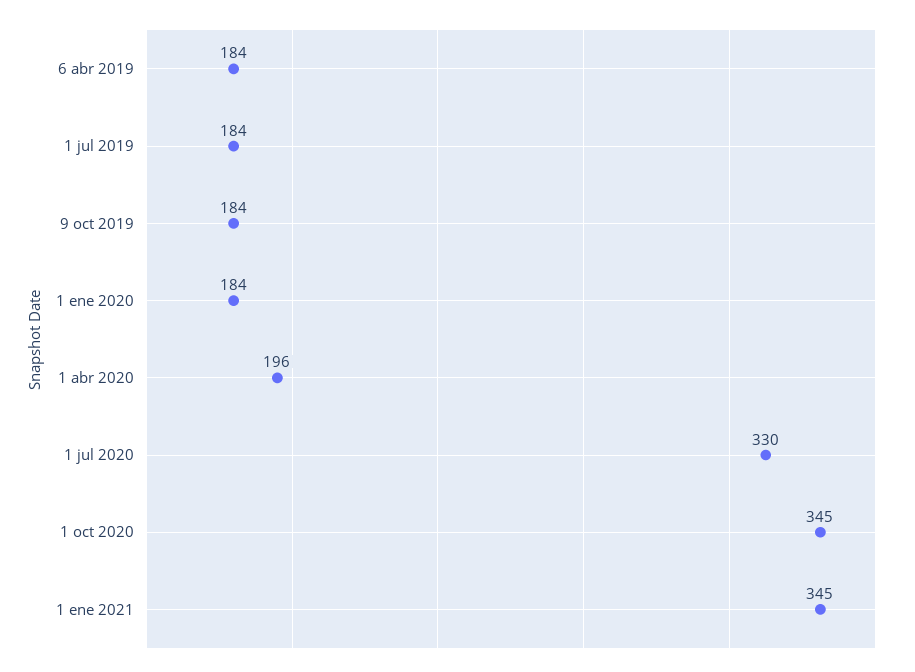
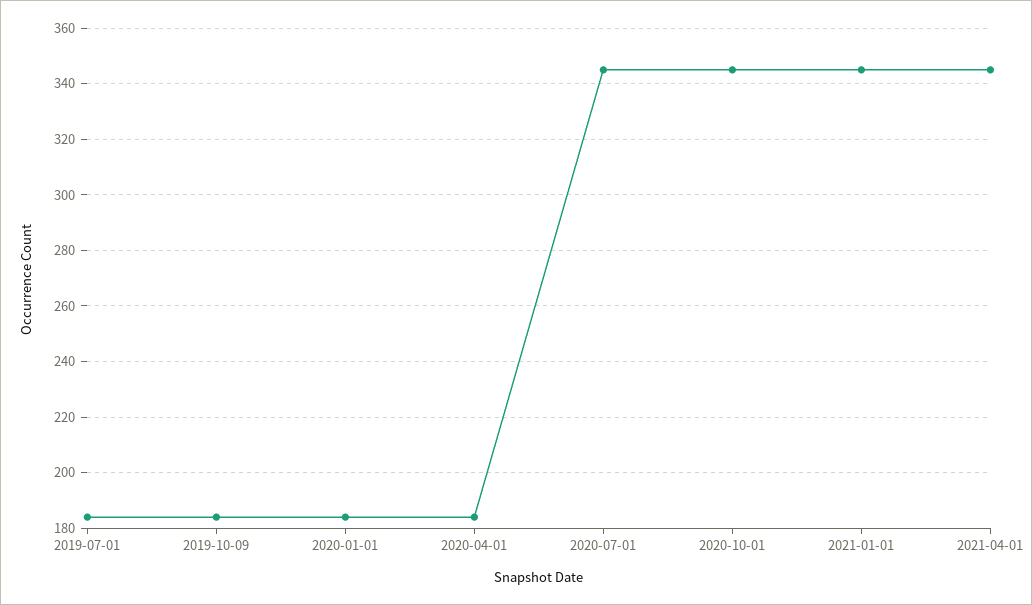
6 abr 2019: 184 -> none
1 abr 2020: 196 -> 185
1 jul 2020: 330 -> 345
2021-04-01: none -> 345

